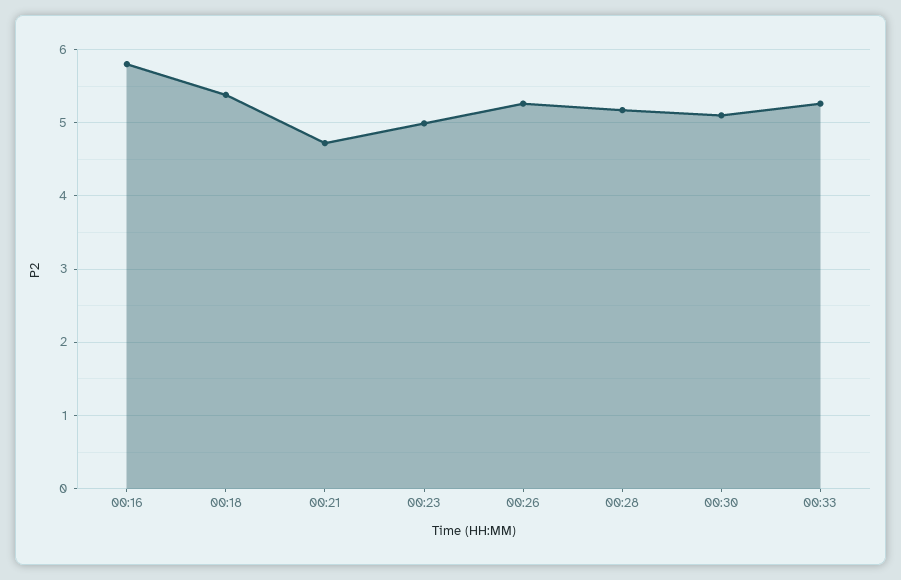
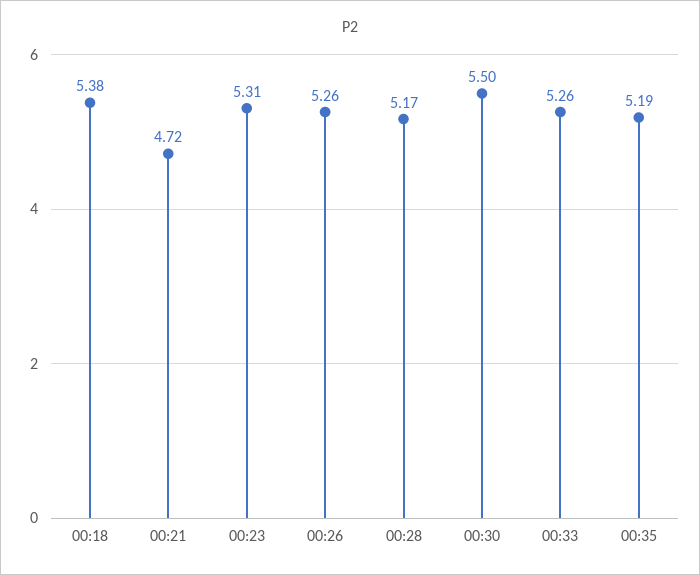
00:16: 5.8 -> none
00:23: 5 -> 5.31
00:30: 5.1 -> 5.5
00:35: none -> 5.19

